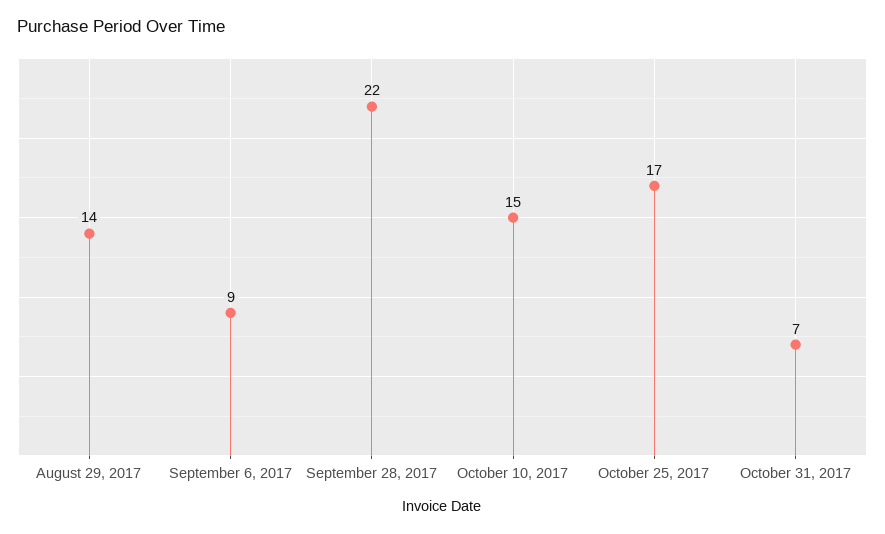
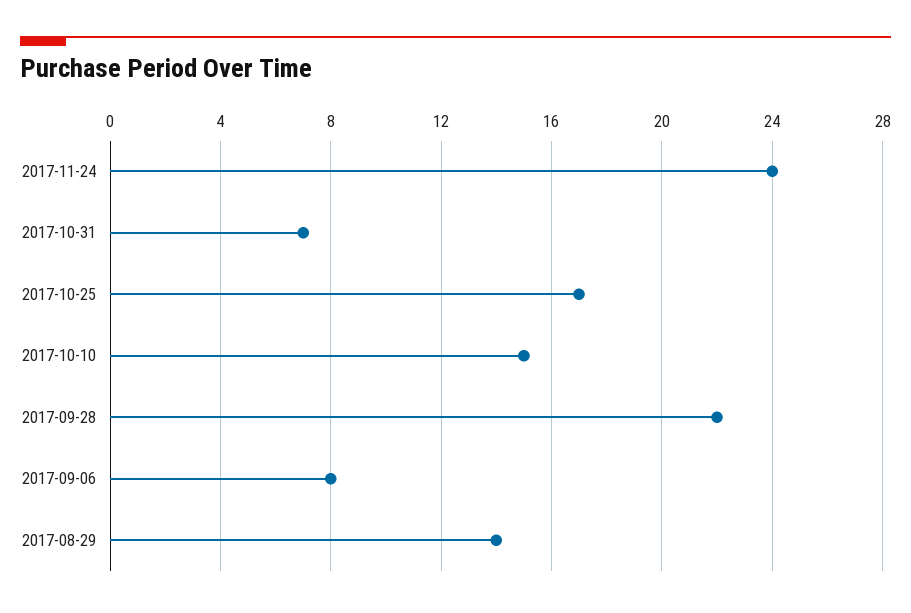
September 6, 2017: 9 -> 8
2017-11-24: none -> 24

